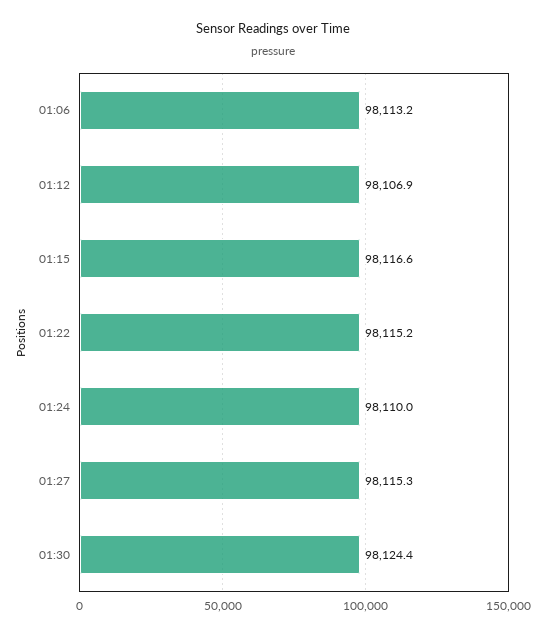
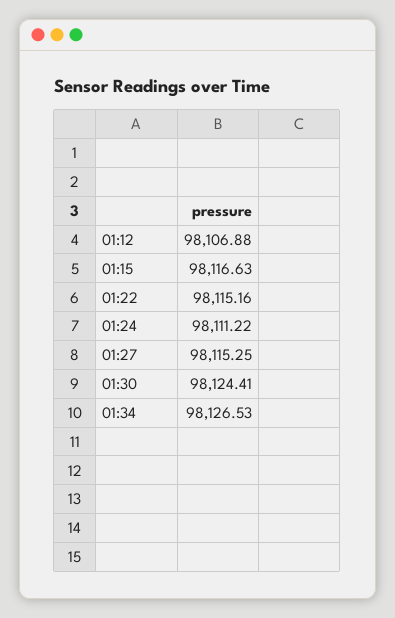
01:06: 98113.2 -> none
01:24: 98110 -> 98111.22
01:34: none -> 98126.53

